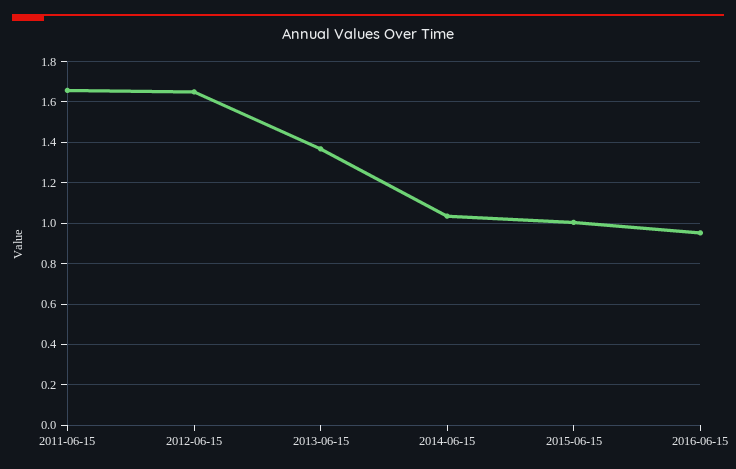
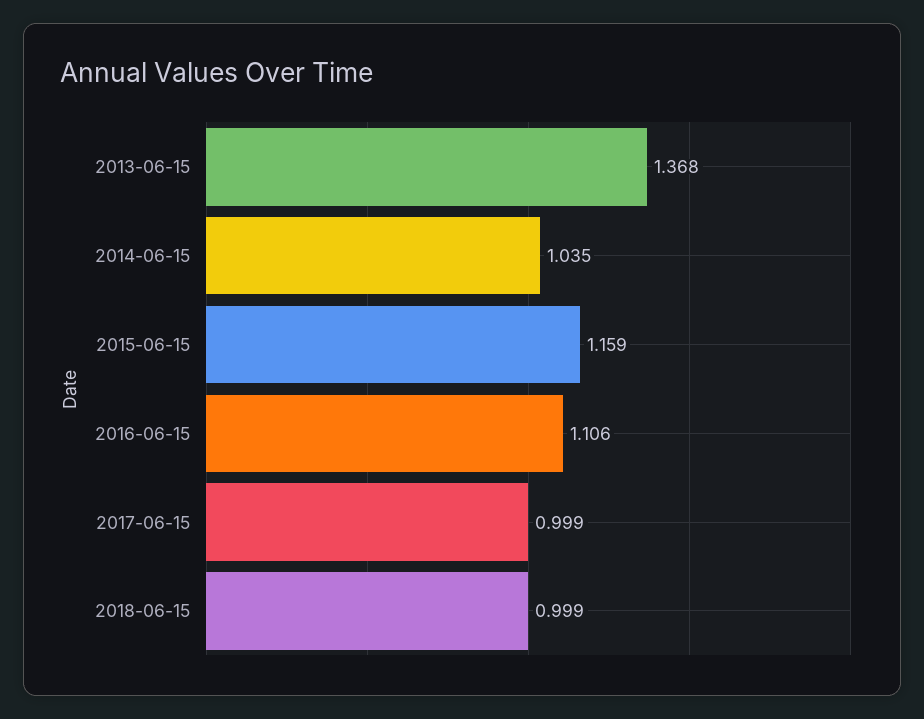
2011-06-15: 1.65 -> none
2012-06-15: 1.65 -> none
2015-06-15: 1 -> 1.159
2016-06-15: 0.95 -> 1.106
2017-06-15: none -> 0.999
2018-06-15: none -> 0.999

